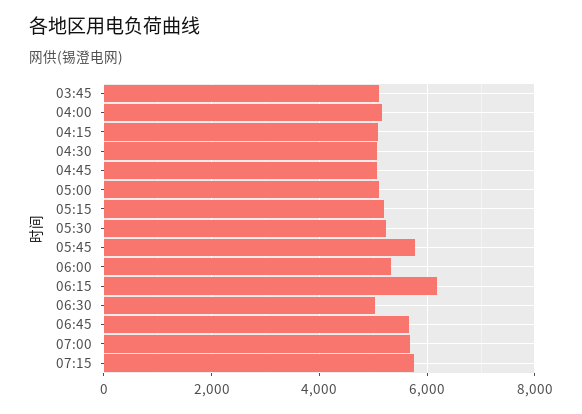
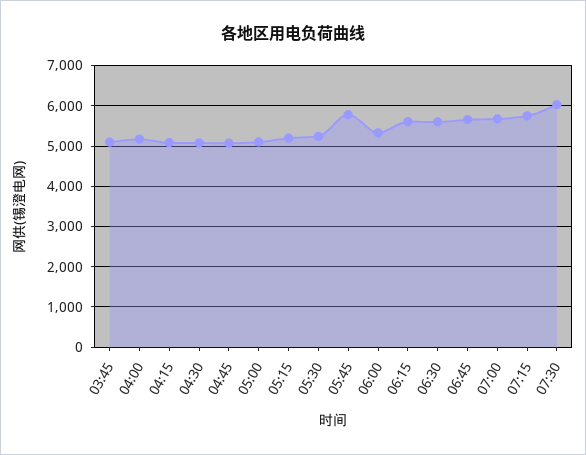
06:15: 6200 -> 5600
06:30: 5000 -> 5600
07:30: none -> 6000

